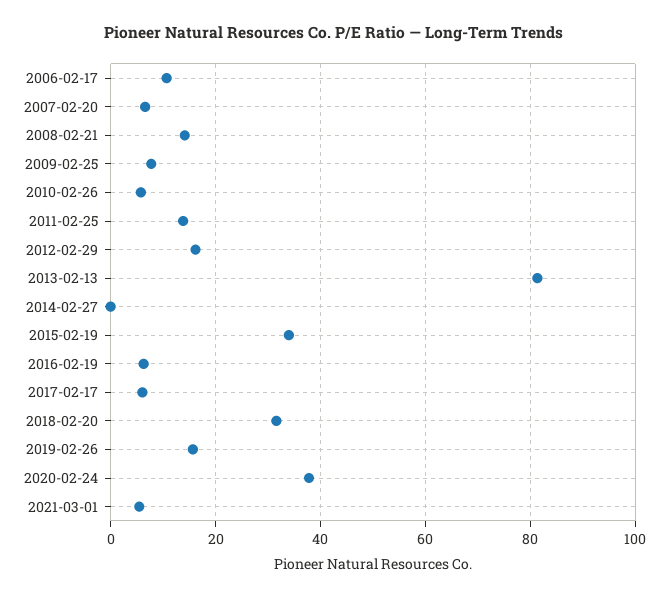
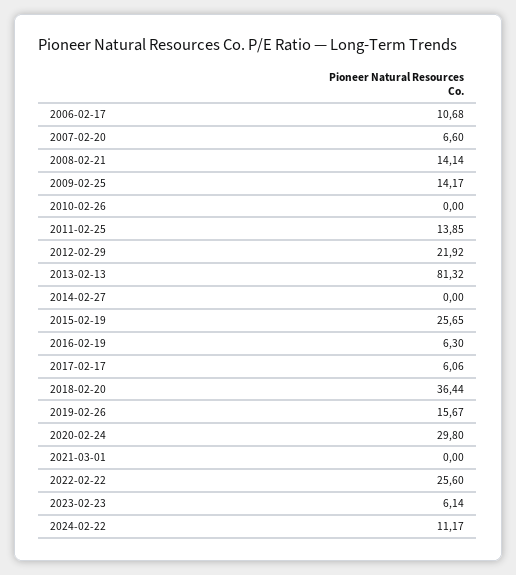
2009-02-25: 8 -> 14.17
2010-02-26: 6 -> 0
2012-02-29: 16 -> 21.92
2015-02-19: 34 -> 25.65
2018-02-20: 32 -> 36.44
2020-02-24: 38 -> 29.8
2021-03-01: 6 -> 0
2022-02-22: none -> 25.6
2023-02-23: none -> 6.14
2024-02-22: none -> 11.17

